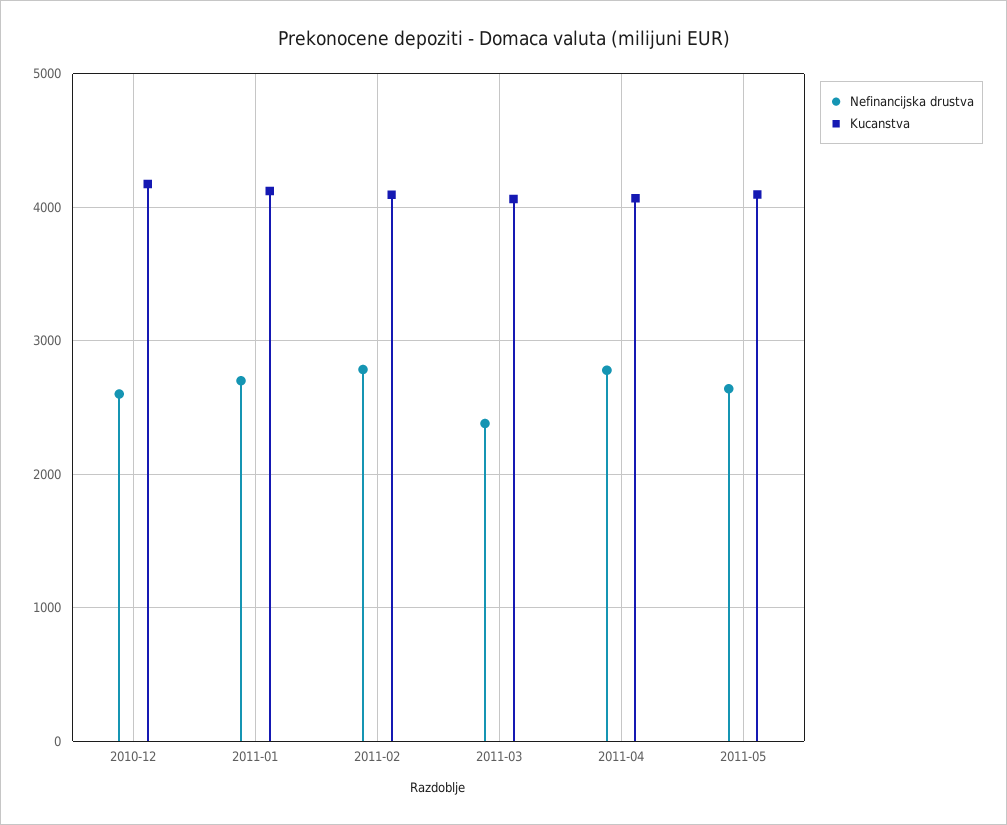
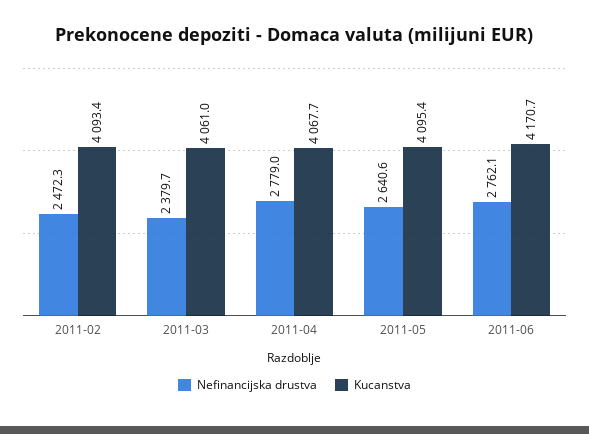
Nefinancijska drustva, 2010-12: 2600 -> none
Kucanstva, 2010-12: 4200 -> none
Nefinancijska drustva, 2011-01: 2700 -> none
Kucanstva, 2011-01: 4100 -> none
Nefinancijska drustva, 2011-02: 2800 -> 2472.3
Nefinancijska drustva, 2011-06: none -> 2762.1
Kucanstva, 2011-06: none -> 4170.7

